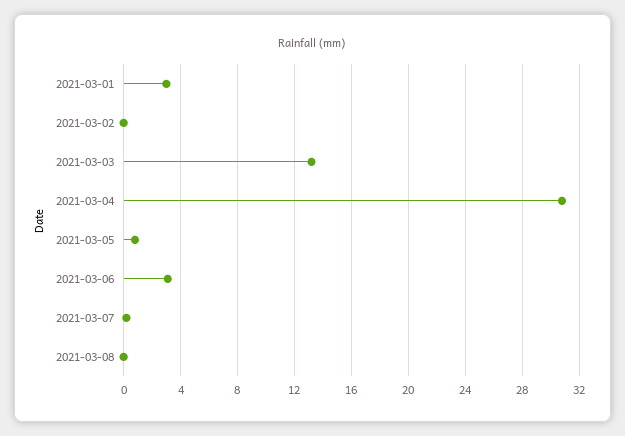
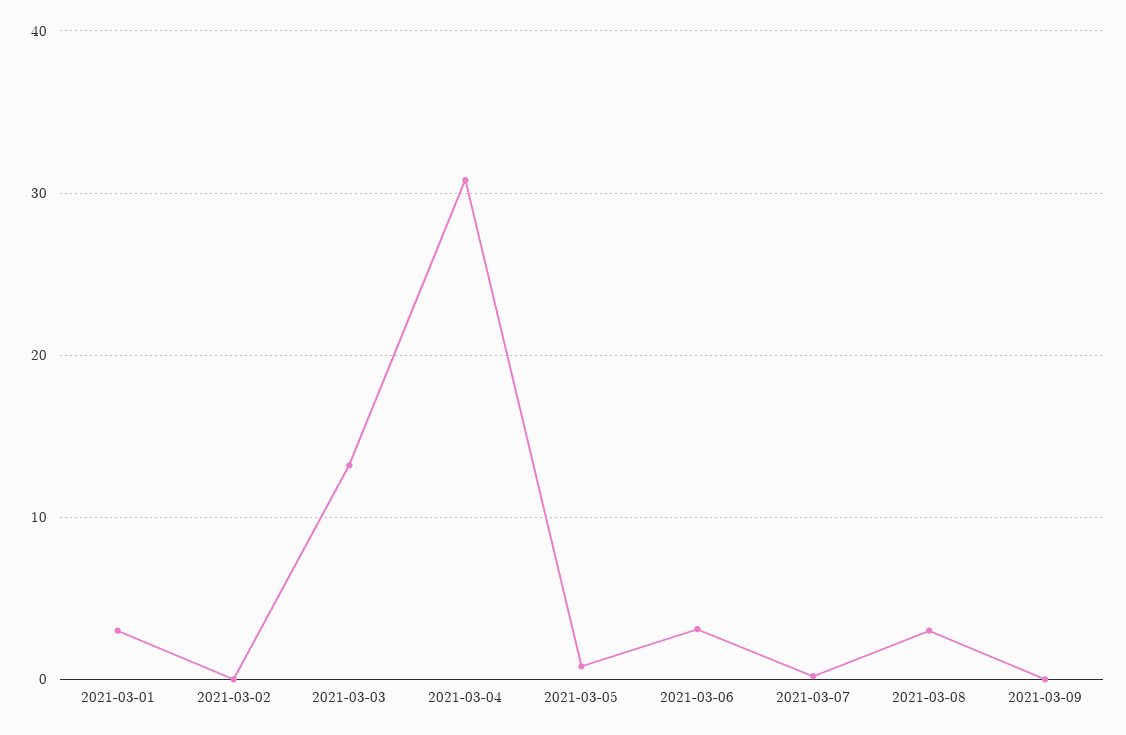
2021-03-08: 0 -> 3
2021-03-09: none -> 0

